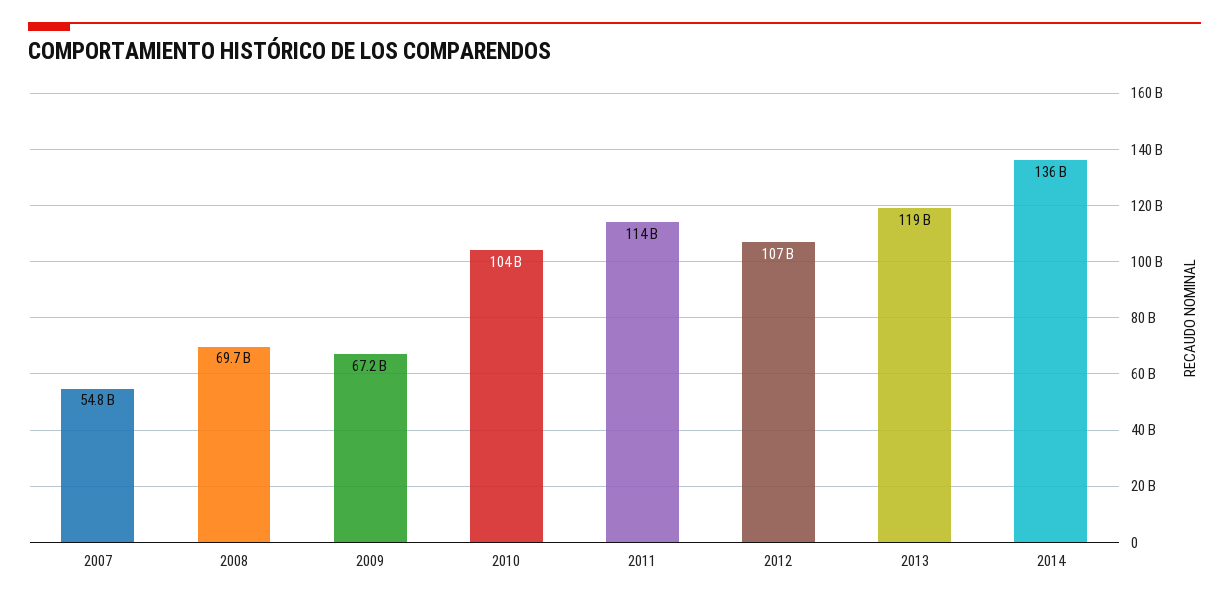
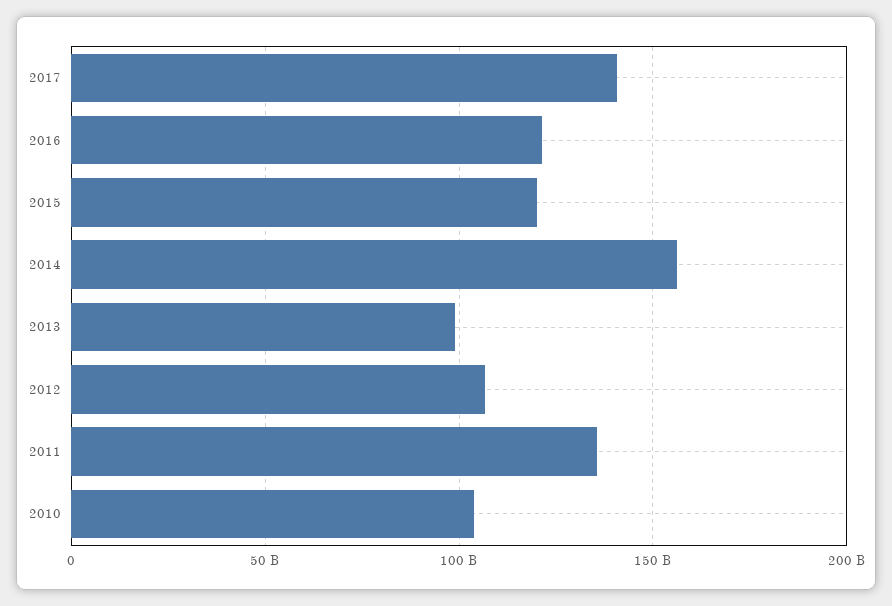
2007: 54800000000 -> none
2008: 69700000000 -> none
2009: 67200000000 -> none
2011: 114000000000 -> 135000000000
2013: 119000000000 -> 100000000000
2014: 136000000000 -> 155000000000
2017: none -> 140000000000
2016: none -> 120000000000
2015: none -> 120000000000

